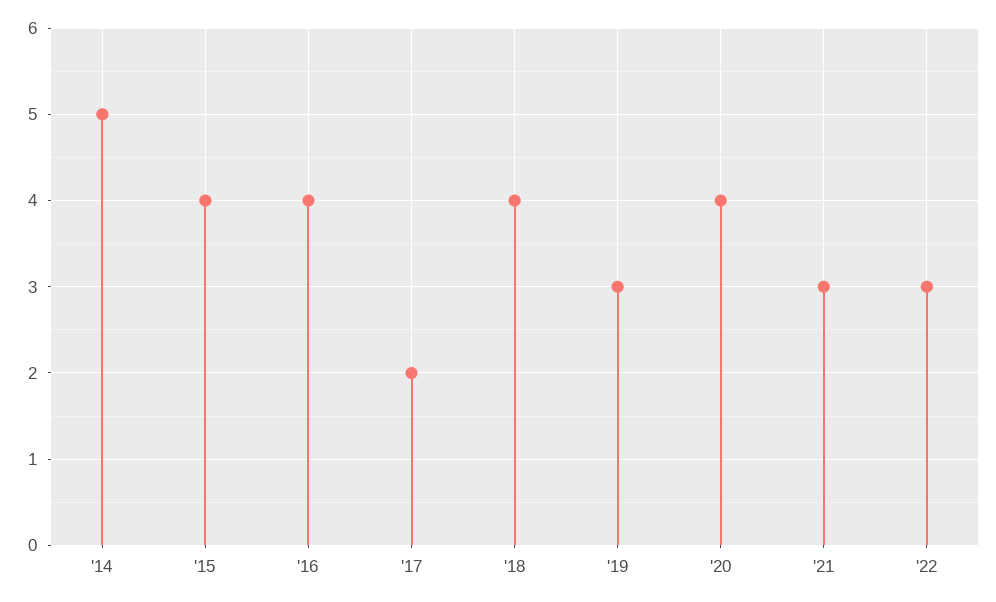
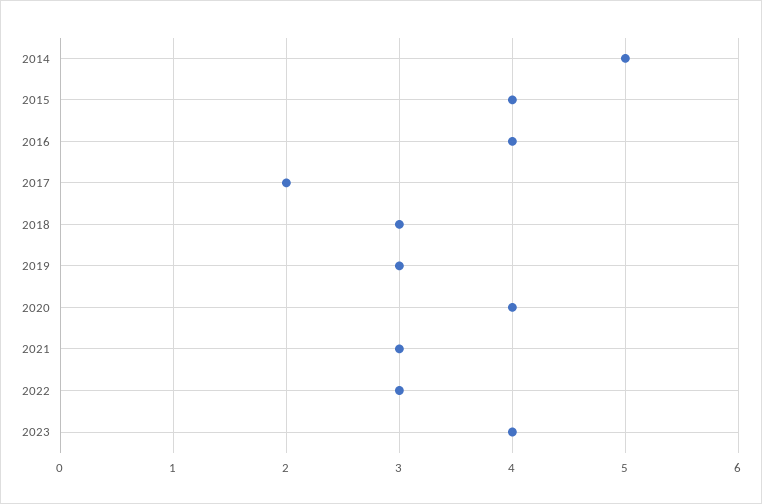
'18: 4 -> 3
2023: none -> 4

